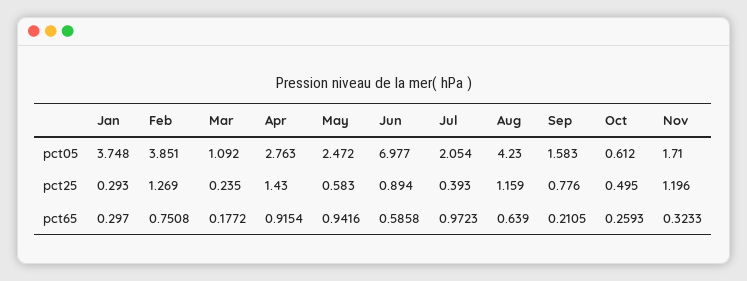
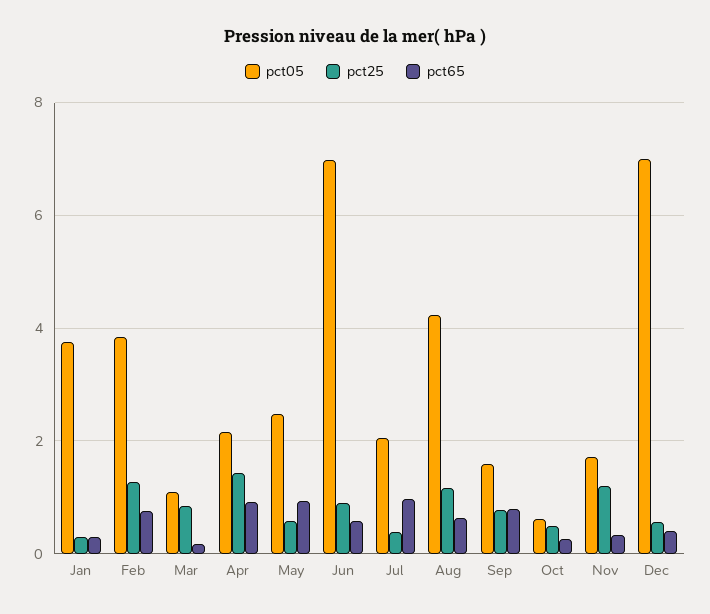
pct05, Apr: 2.763 -> 2.2
pct25, Mar: 0.235 -> 0.8
pct65, Sep: 0.2105 -> 0.8
pct05, Dec: none -> 7
pct25, Dec: none -> 0.6
pct65, Dec: none -> 0.4

